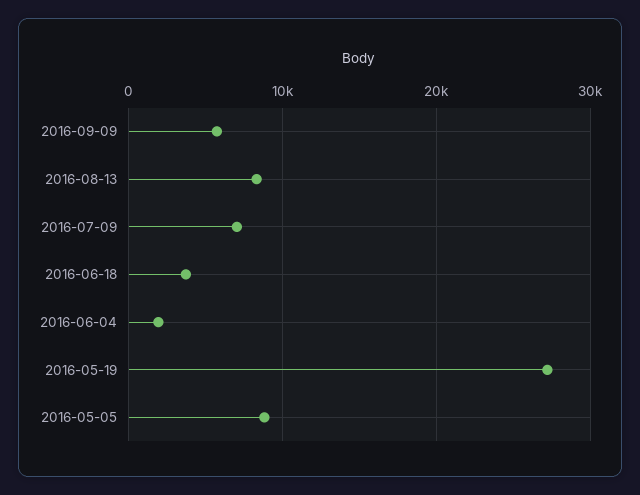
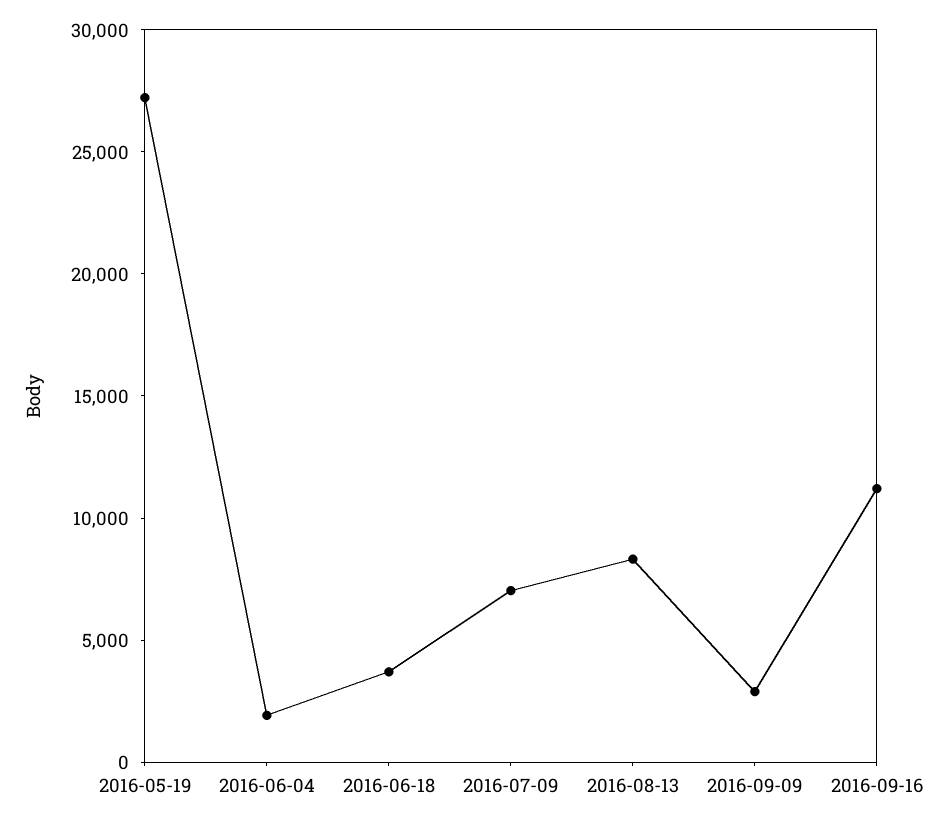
2016-09-09: 6000 -> 3000
2016-05-05: 9000 -> none
2016-09-16: none -> 11000

